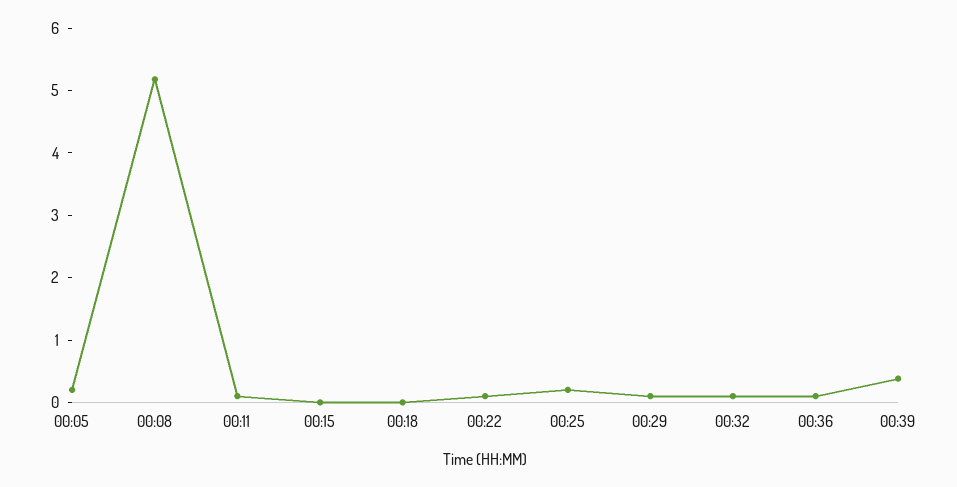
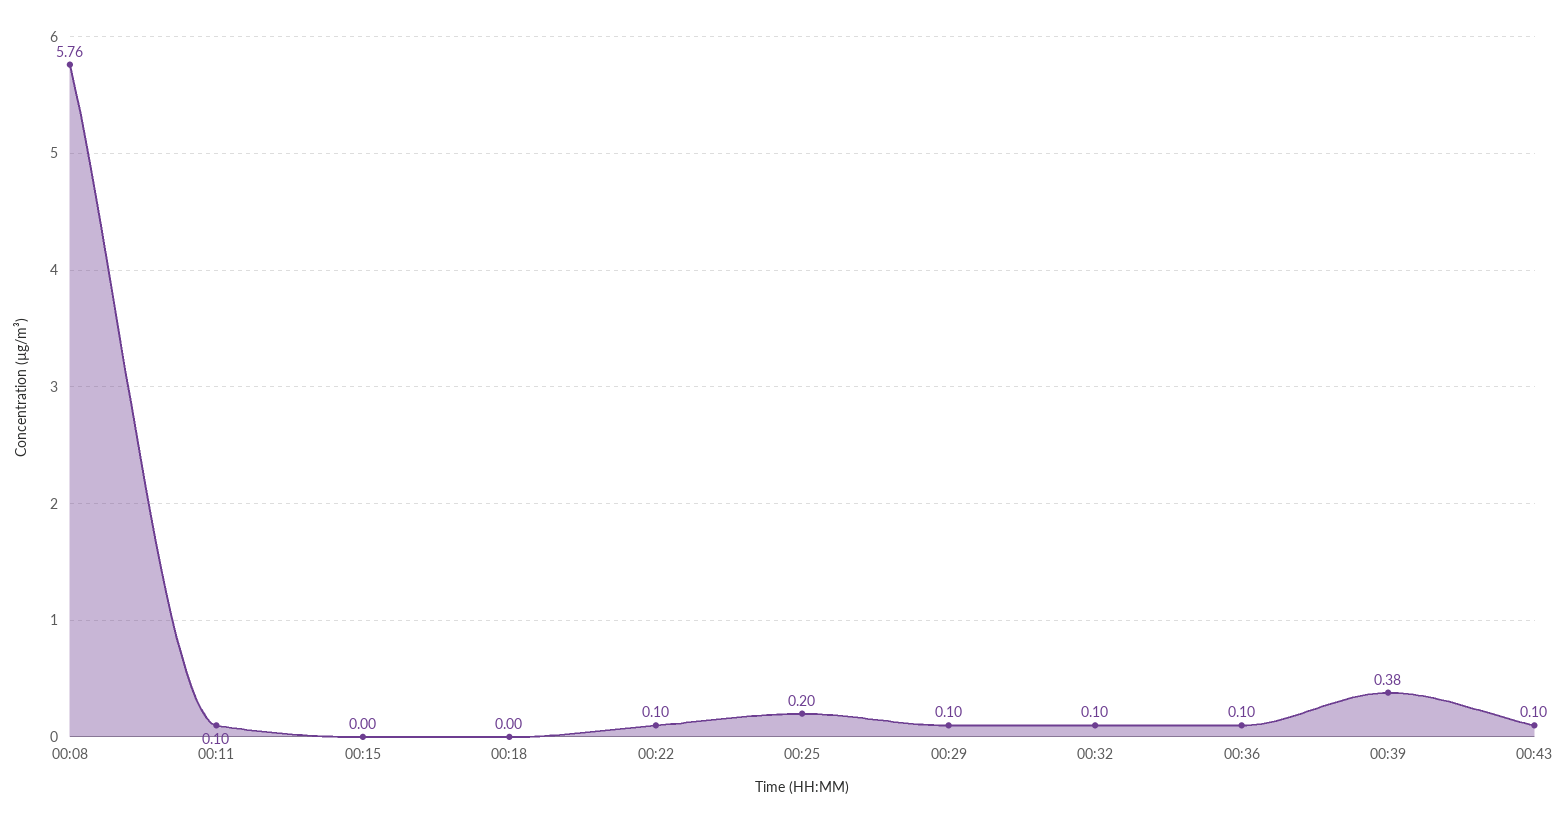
00:05: 0.2 -> none
00:08: 5.2 -> 5.76
00:43: none -> 0.1

